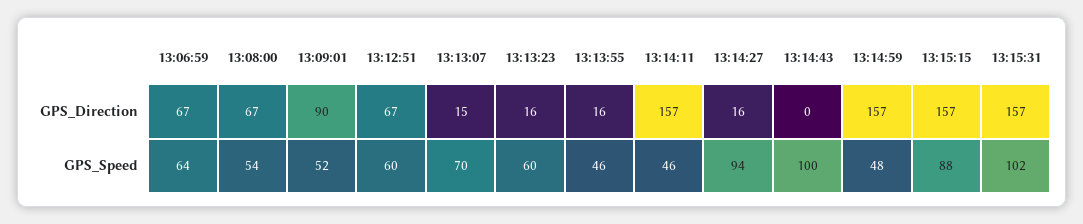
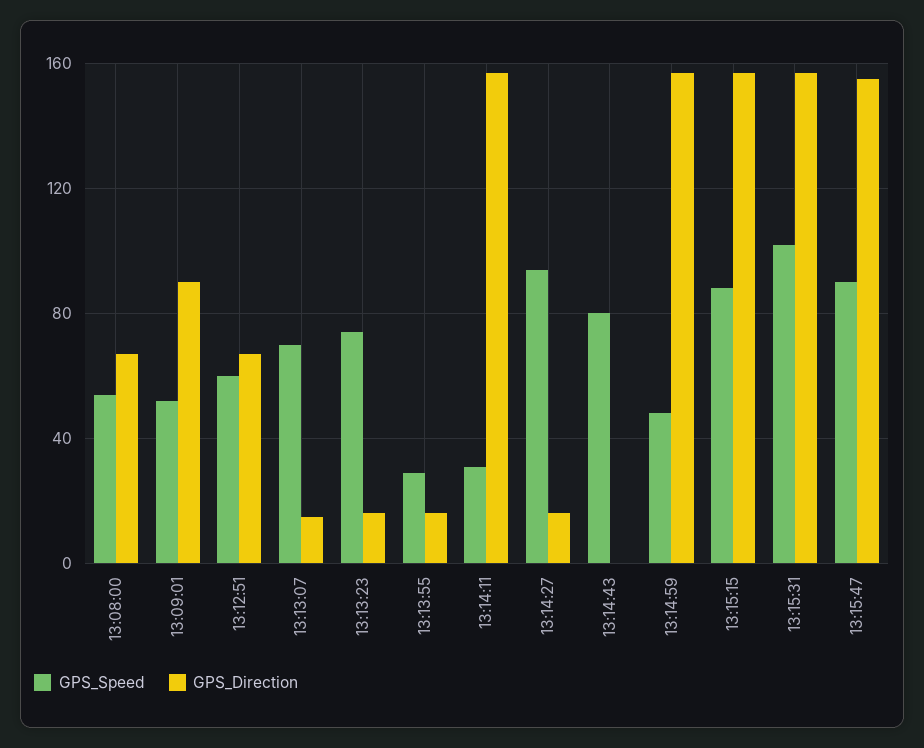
GPS_Direction, 13:06:59: 67 -> none
GPS_Speed, 13:06:59: 64 -> none
GPS_Speed, 13:13:23: 60 -> 75
GPS_Speed, 13:13:55: 46 -> 30
GPS_Speed, 13:14:11: 46 -> 30
GPS_Speed, 13:14:43: 100 -> 80
GPS_Speed, 13:15:47: none -> 90
GPS_Direction, 13:15:47: none -> 155

